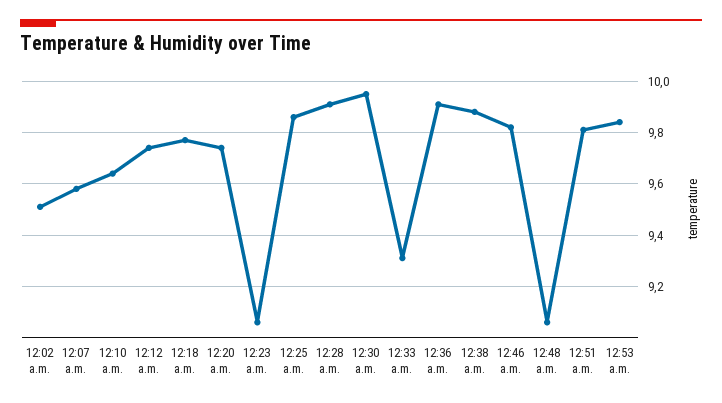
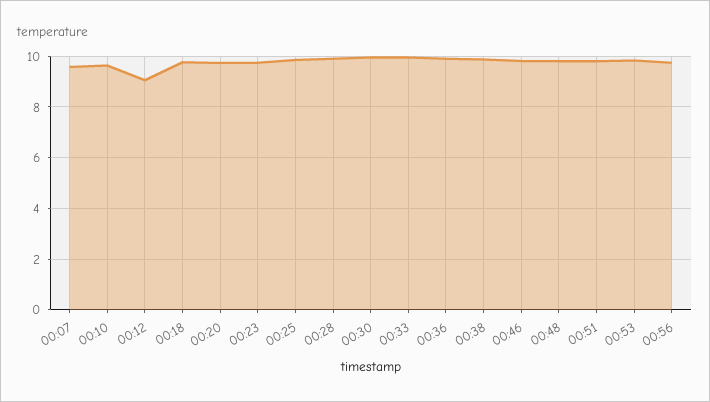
12:02 a.m.: 9.5 -> none
12:12 a.m.: 9.75 -> 9
12:23 a.m.: 9.05 -> 9.75
12:33 a.m.: 9.3 -> 10
12:48 a.m.: 9.05 -> 9.75
00:56: none -> 9.75

